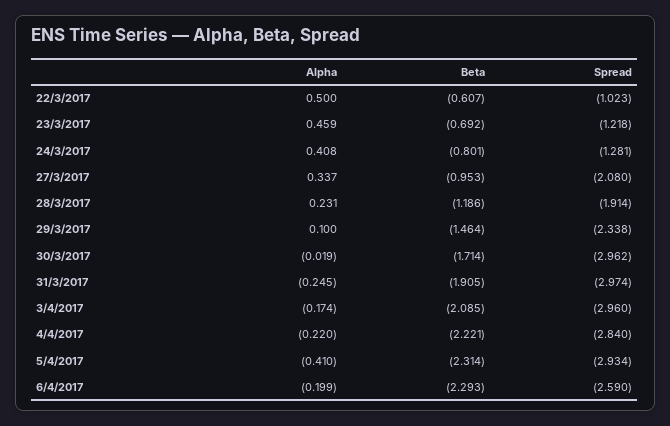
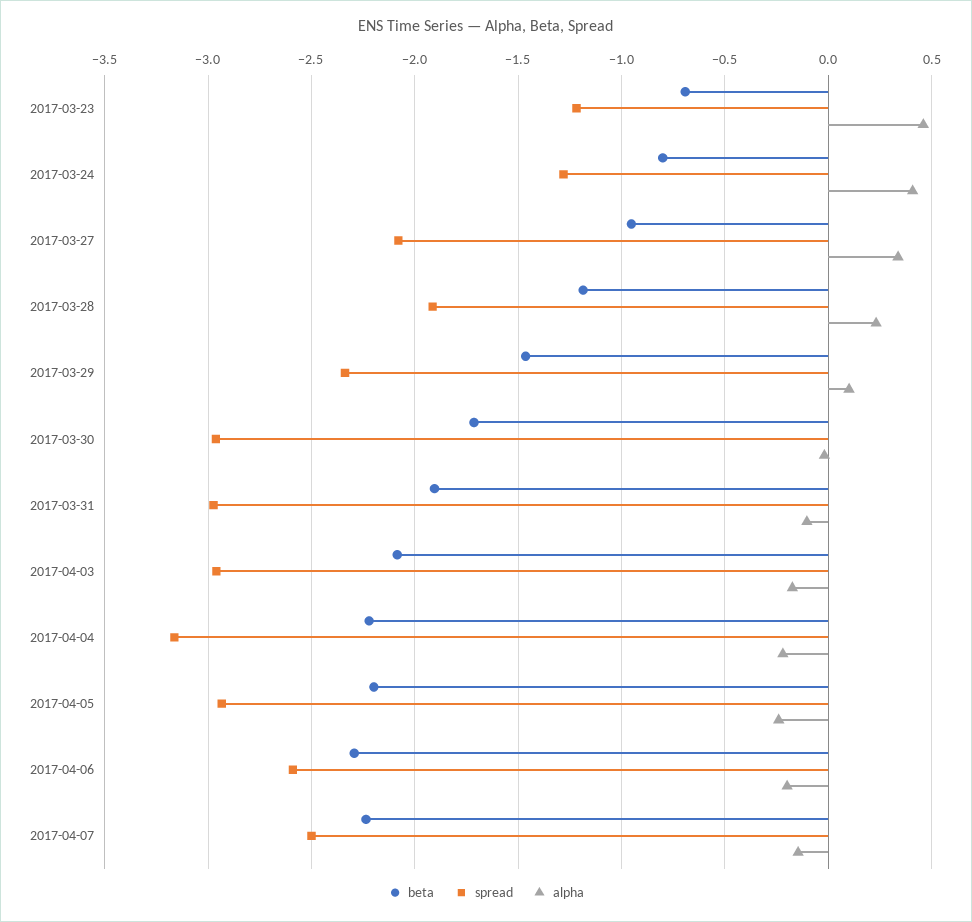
Alpha, 22/3/2017: 0.5 -> none
Beta, 22/3/2017: -0.607 -> none
Spread, 22/3/2017: -1.023 -> none
Alpha, 31/3/2017: -0.245 -> -0.1
Spread, 4/4/2017: -2.84 -> -3.15
Alpha, 5/4/2017: -0.41 -> -0.25
Beta, 5/4/2017: -2.314 -> -2.2
Beta, 2017-04-07: none -> -2.25
Spread, 2017-04-07: none -> -2.5
Alpha, 2017-04-07: none -> -0.15

